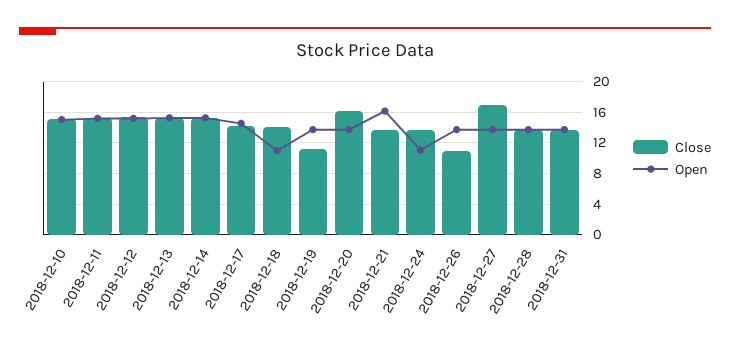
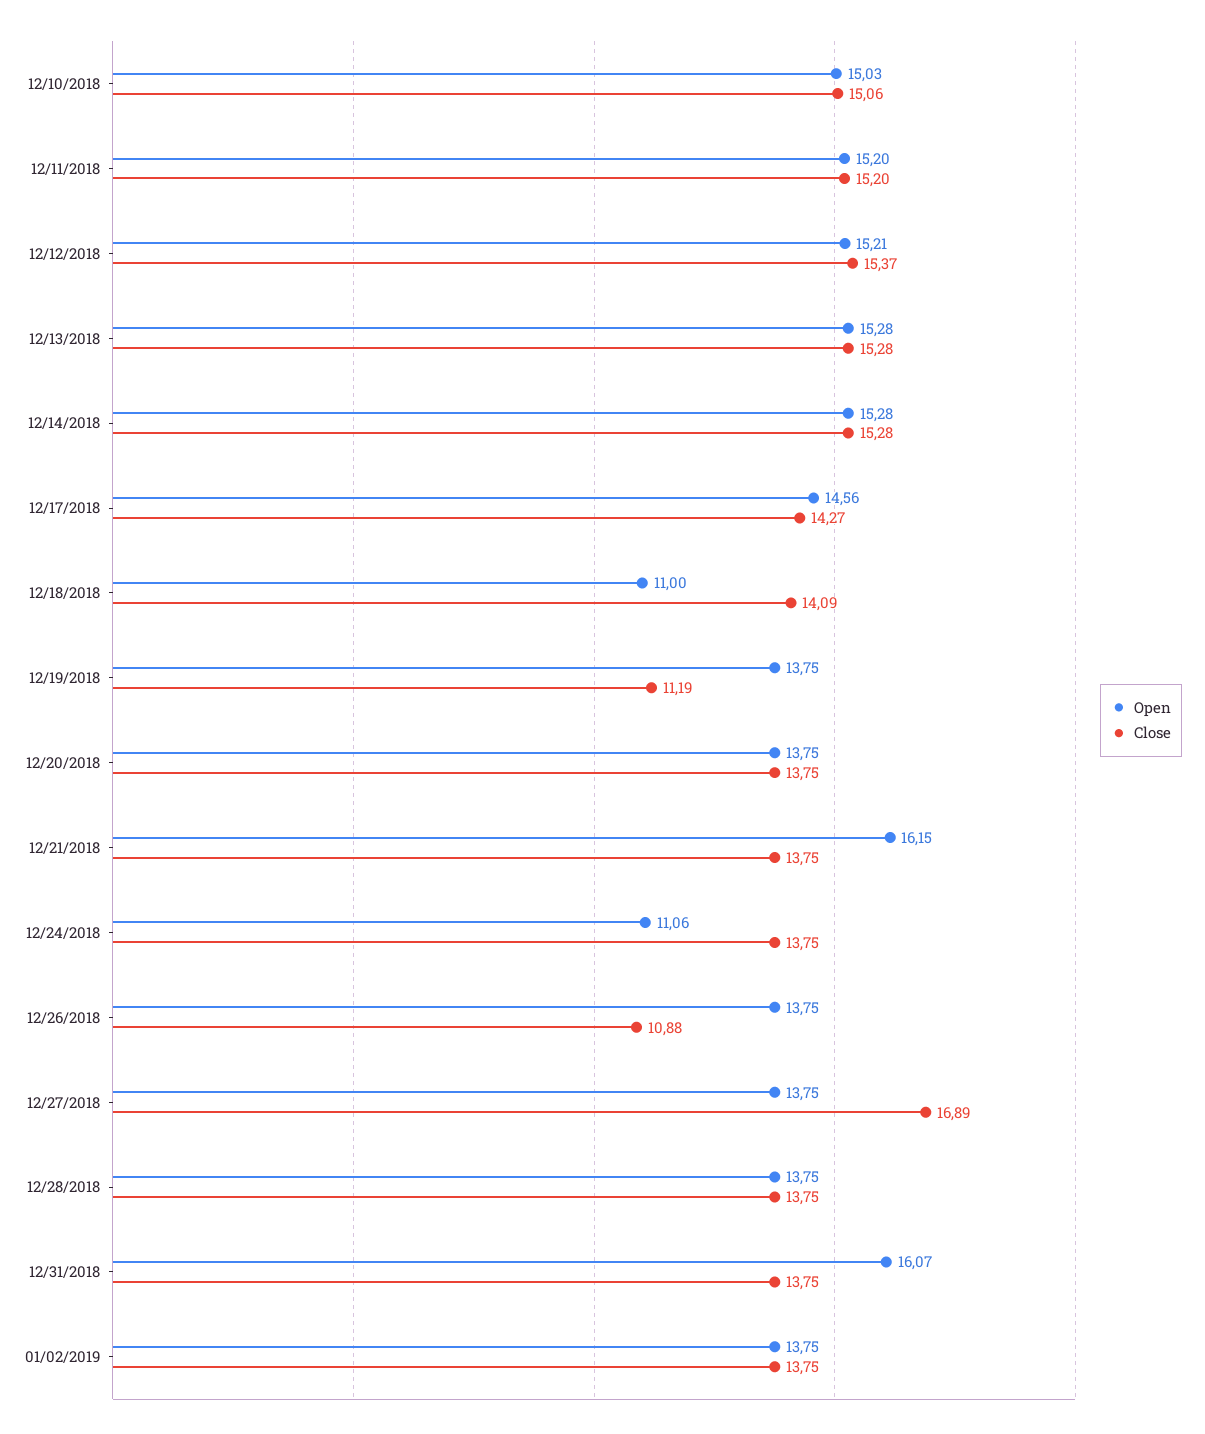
Close, 2018-12-20: 16 -> 13.75
Open, 2018-12-31: 14 -> 16.07
Open, 01/02/2019: none -> 13.75
Close, 01/02/2019: none -> 13.75

